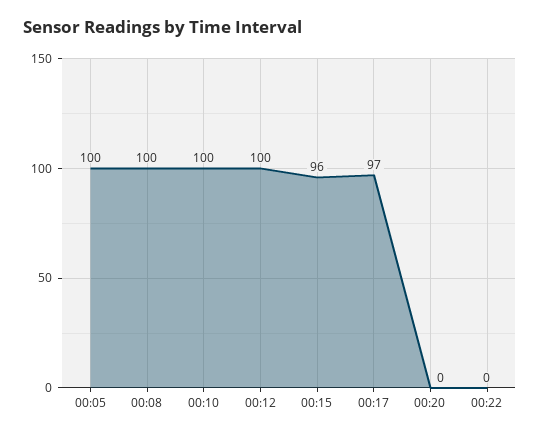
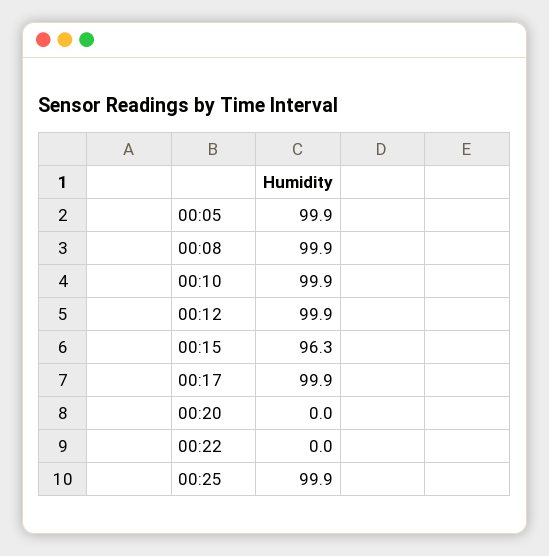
00:17: 97 -> 99.9
00:25: none -> 99.9

